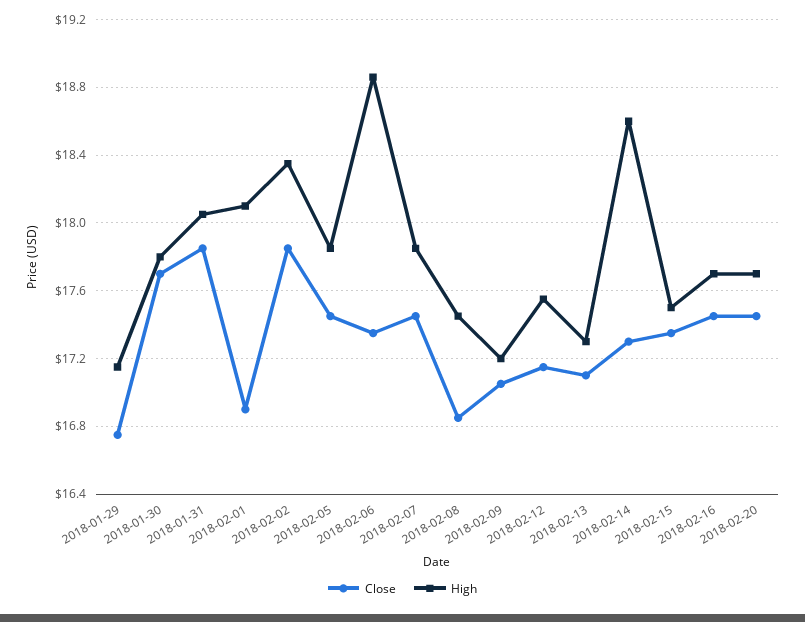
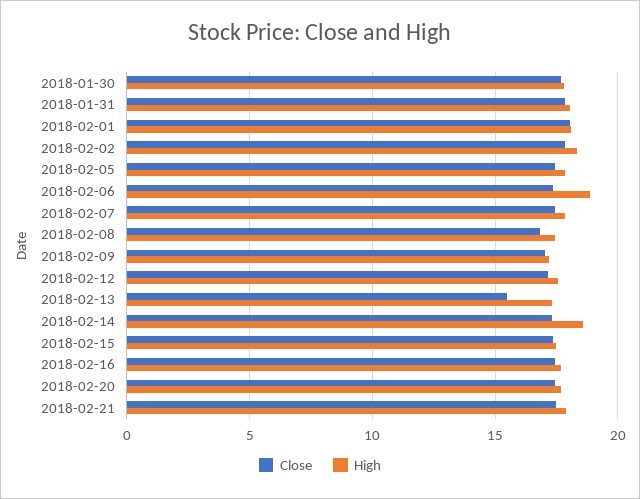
Close, 2018-01-29: 16.75 -> none
High, 2018-01-29: 17.15 -> none
Close, 2018-02-01: 16.9 -> 18
Close, 2018-02-13: 17.1 -> 15.5
Close, 2018-02-21: none -> 17.5
High, 2018-02-21: none -> 18

